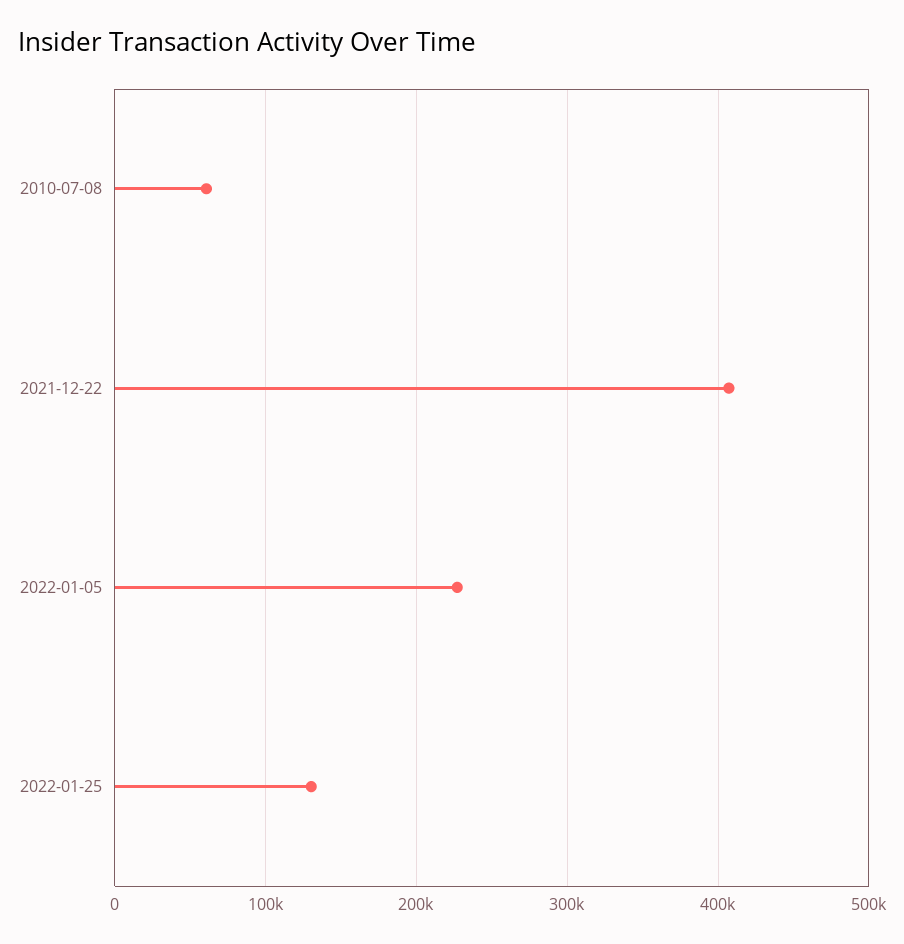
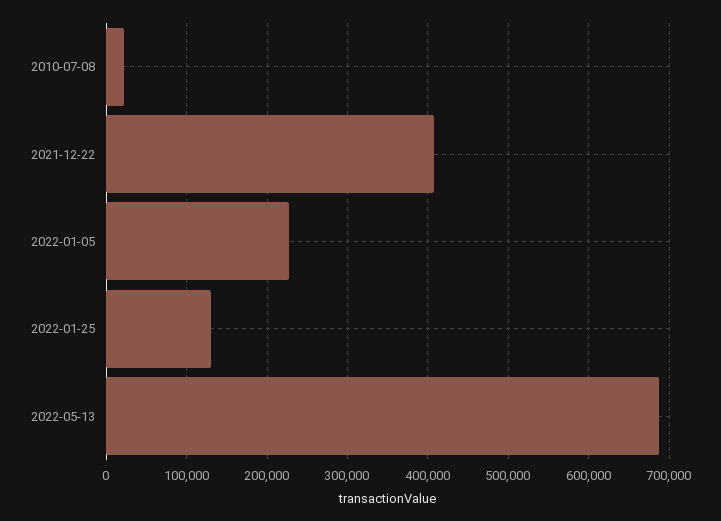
2010-07-08: 60000 -> 20000
2022-05-13: none -> 690000

